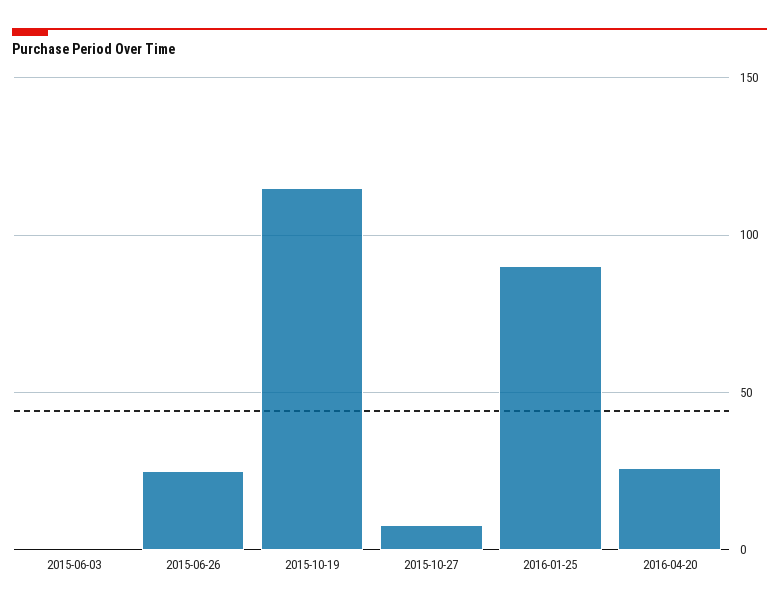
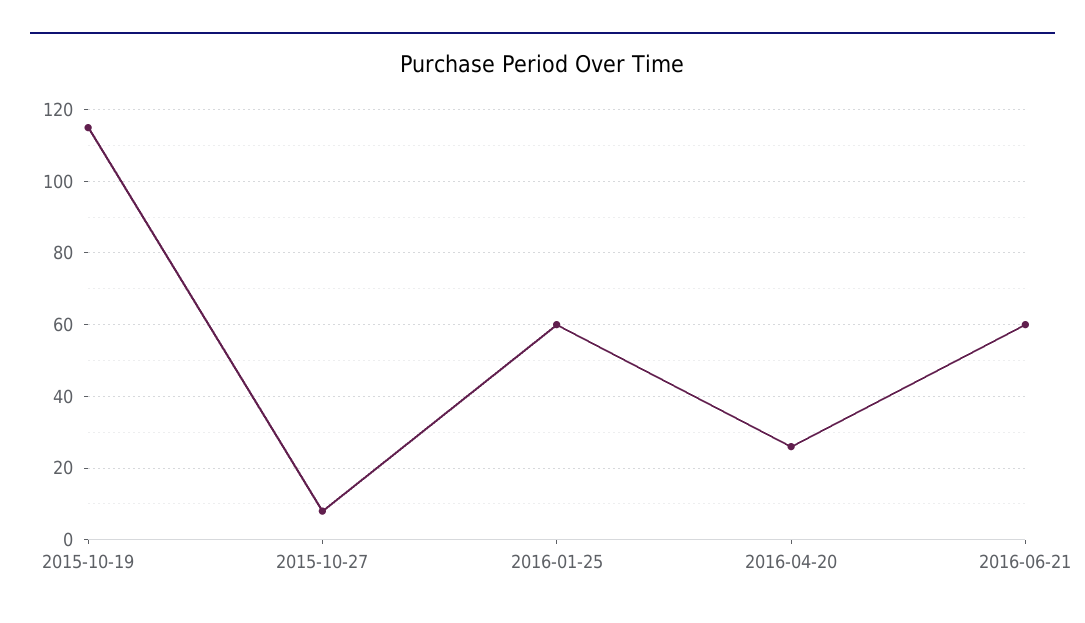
2015-06-03: 0 -> none
2015-06-26: 25 -> none
2016-01-25: 90 -> 60
2016-06-21: none -> 60

